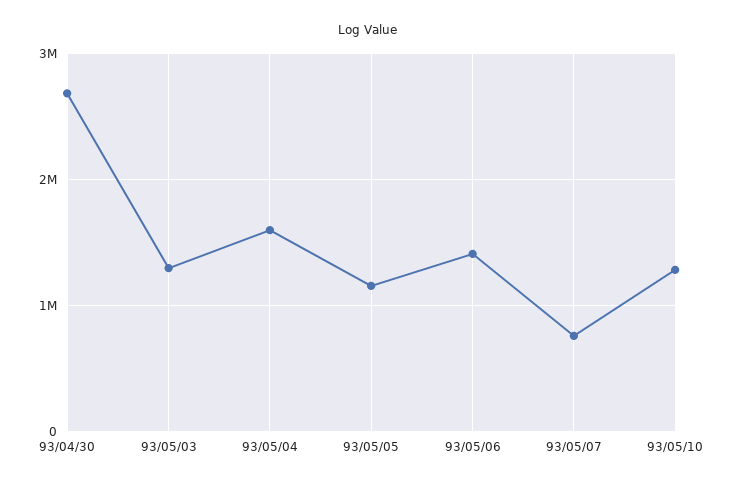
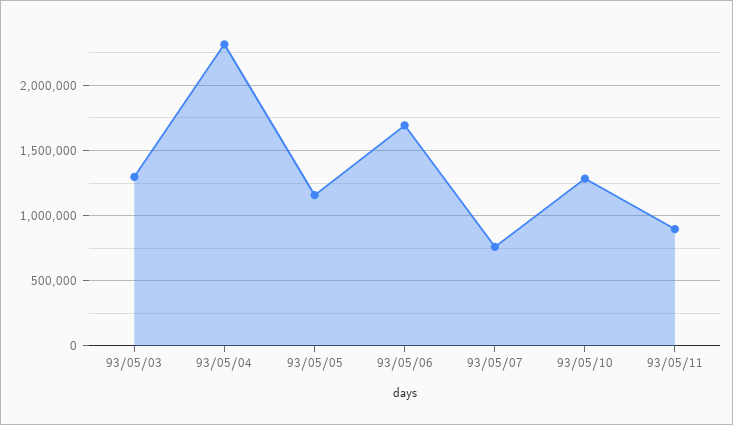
93/04/30: 2700000 -> none
93/05/04: 1600000 -> 2300000
93/05/06: 1400000 -> 1700000
93/05/11: none -> 900000

